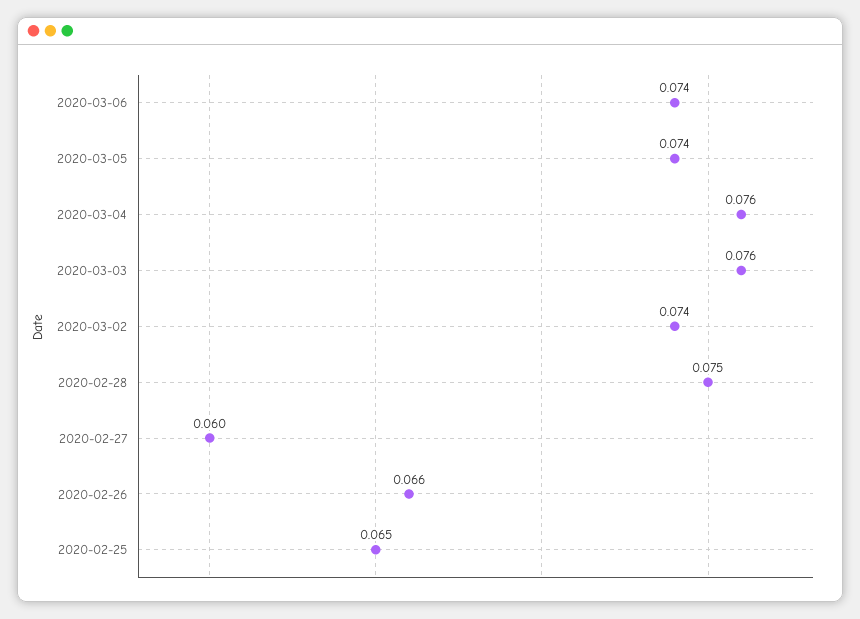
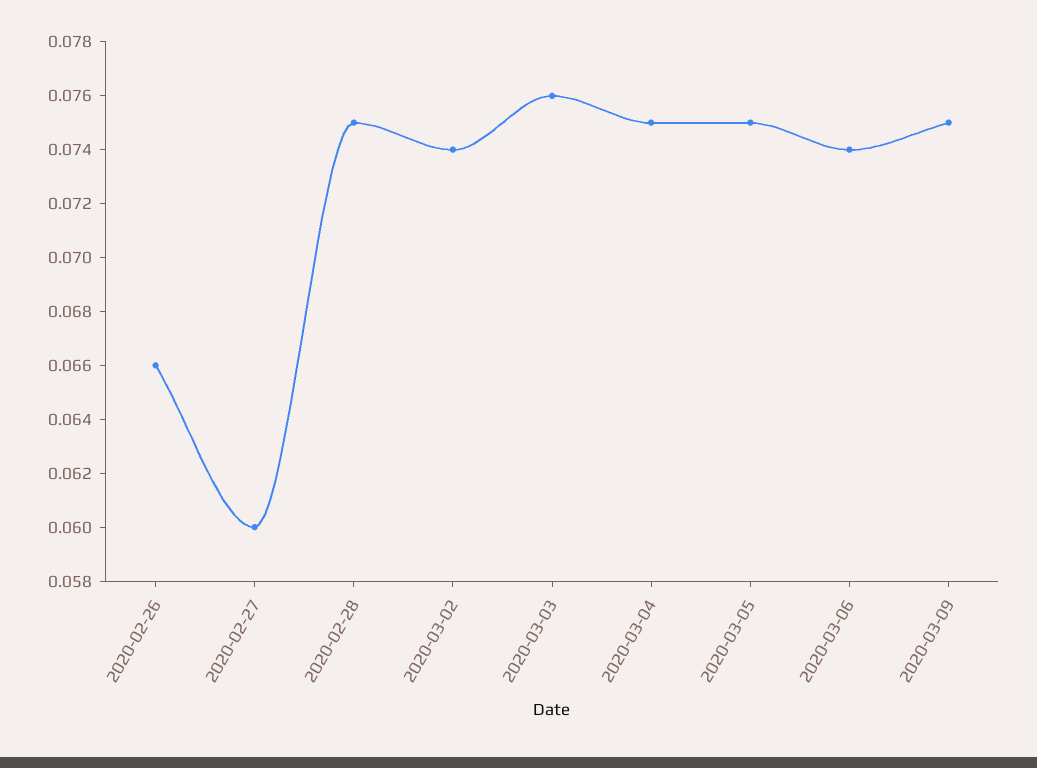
2020-03-05: 0.074 -> 0.075
2020-03-04: 0.076 -> 0.075
2020-02-25: 0.065 -> none
2020-03-09: none -> 0.075

